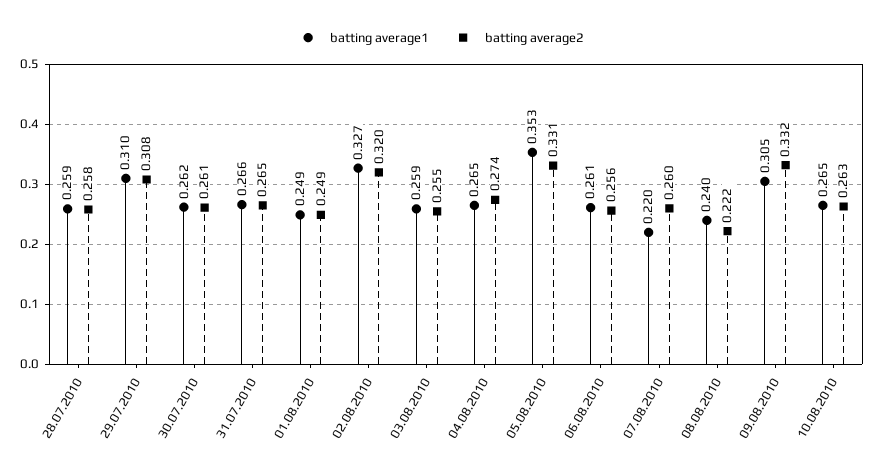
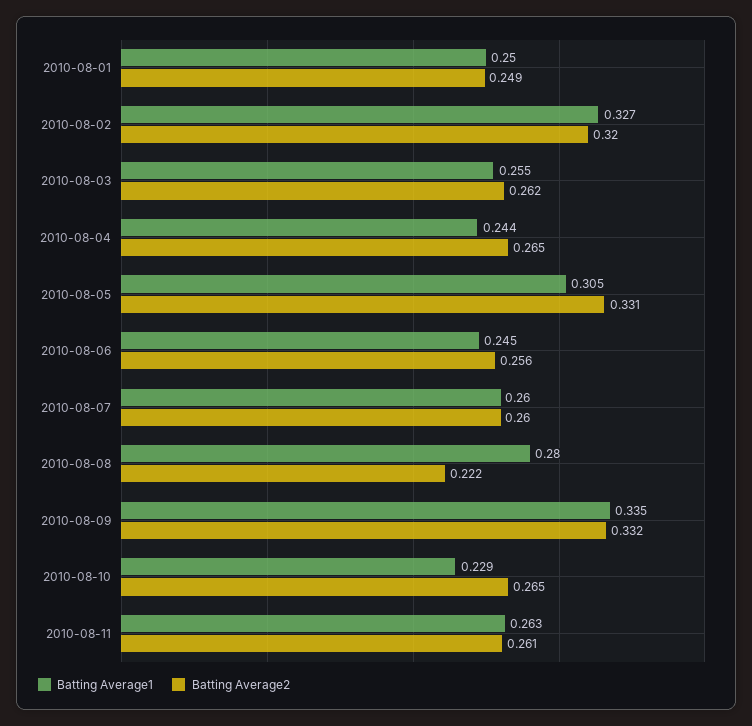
batting average1, 28.07.2010: 0.259 -> none
batting average2, 28.07.2010: 0.258 -> none
batting average1, 29.07.2010: 0.31 -> none
batting average2, 29.07.2010: 0.308 -> none
batting average1, 30.07.2010: 0.262 -> none
batting average2, 30.07.2010: 0.261 -> none
batting average1, 31.07.2010: 0.266 -> none
batting average2, 31.07.2010: 0.265 -> none
batting average1, 01.08.2010: 0.249 -> 0.25
batting average1, 03.08.2010: 0.259 -> 0.255
batting average2, 03.08.2010: 0.255 -> 0.262
batting average1, 04.08.2010: 0.265 -> 0.244
batting average2, 04.08.2010: 0.274 -> 0.265
batting average1, 05.08.2010: 0.353 -> 0.305
batting average1, 06.08.2010: 0.261 -> 0.245
batting average1, 07.08.2010: 0.22 -> 0.26
batting average1, 08.08.2010: 0.24 -> 0.28
batting average1, 09.08.2010: 0.305 -> 0.335
batting average1, 10.08.2010: 0.265 -> 0.229
batting average2, 10.08.2010: 0.263 -> 0.265
batting average1, 2010-08-11: none -> 0.263
batting average2, 2010-08-11: none -> 0.261

